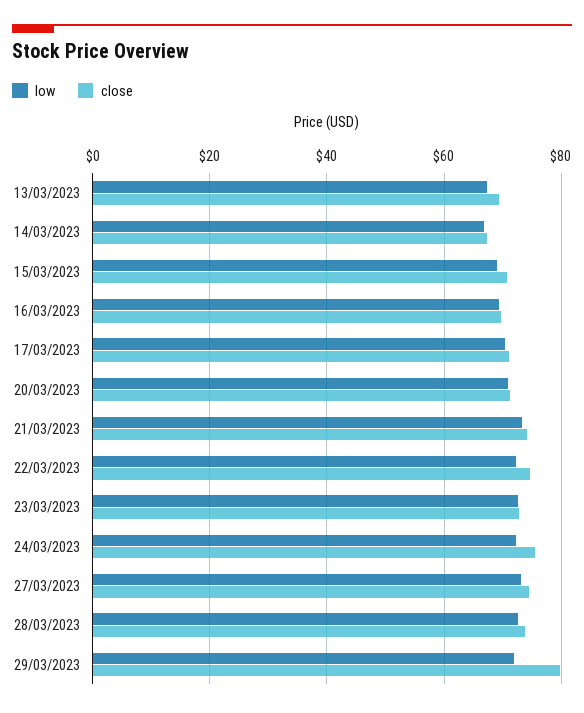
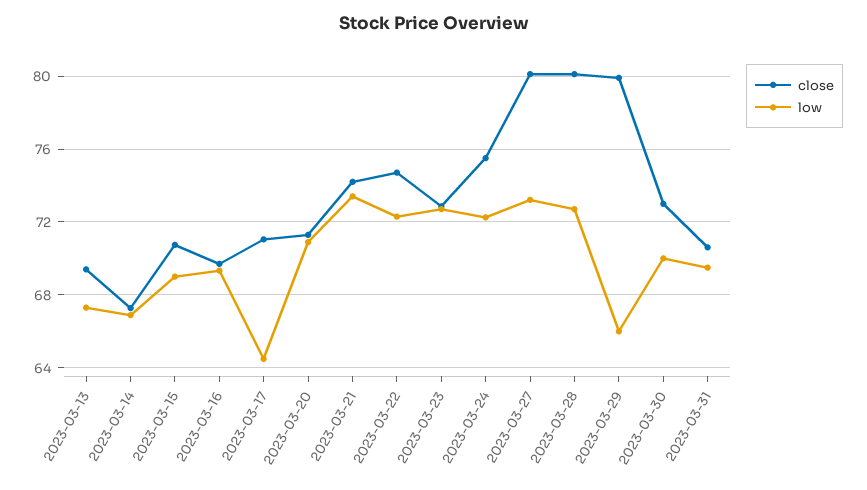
low, 17/03/2023: 70 -> 64.5
close, 27/03/2023: 74 -> 80
close, 28/03/2023: 74 -> 80
low, 29/03/2023: 72 -> 66
close, 2023-03-30: none -> 73
low, 2023-03-30: none -> 70
close, 2023-03-31: none -> 70.5
low, 2023-03-31: none -> 69.5

